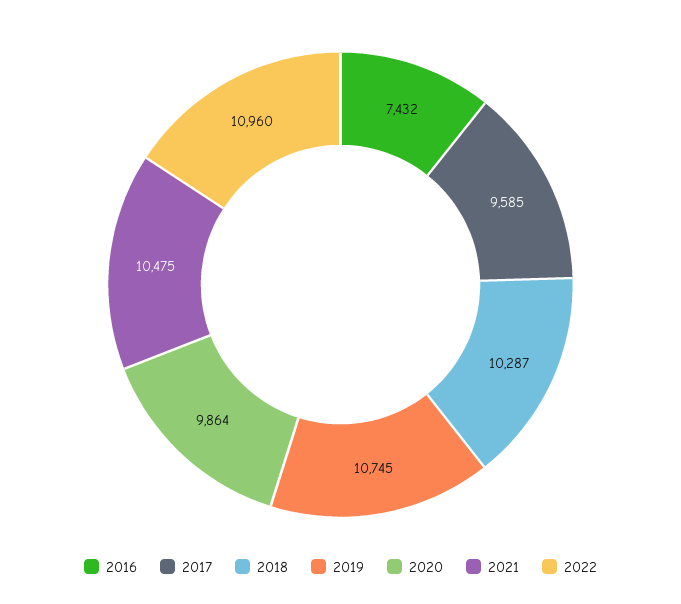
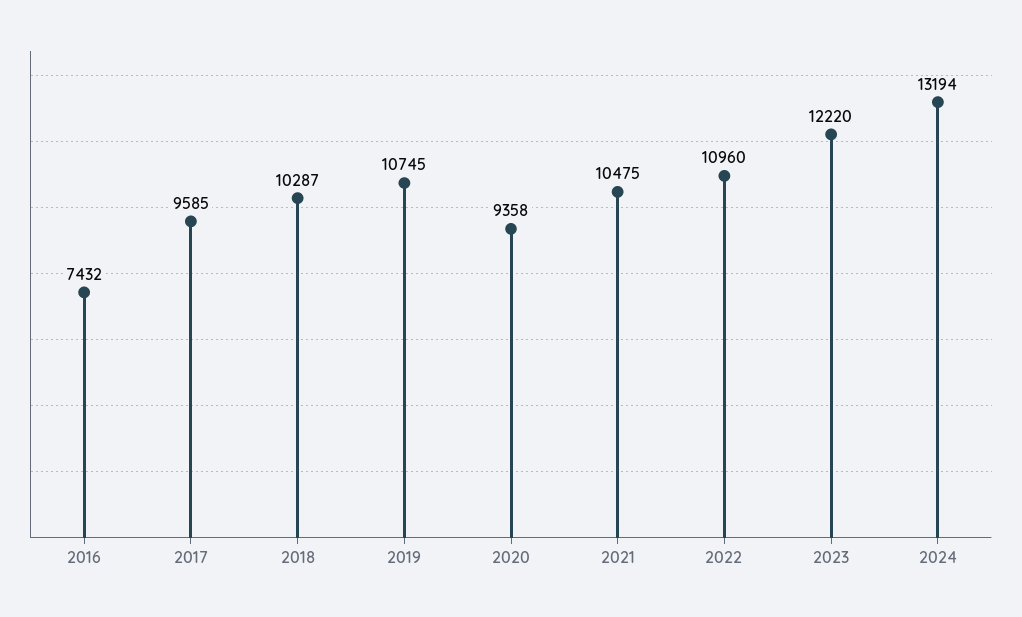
2020: 9864 -> 9358
2023: none -> 12220
2024: none -> 13194

